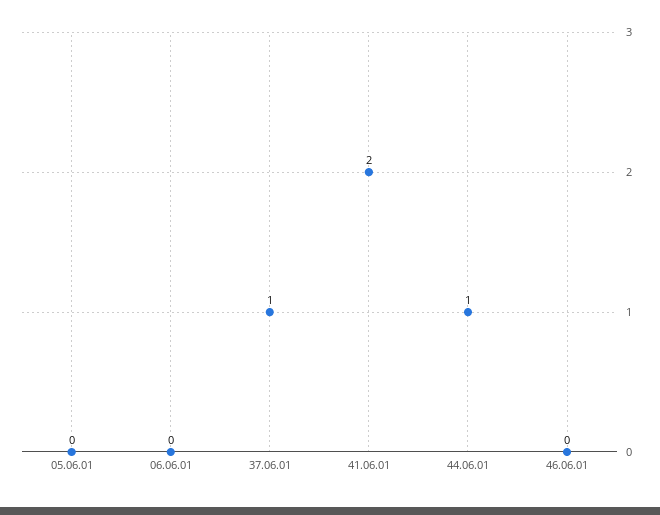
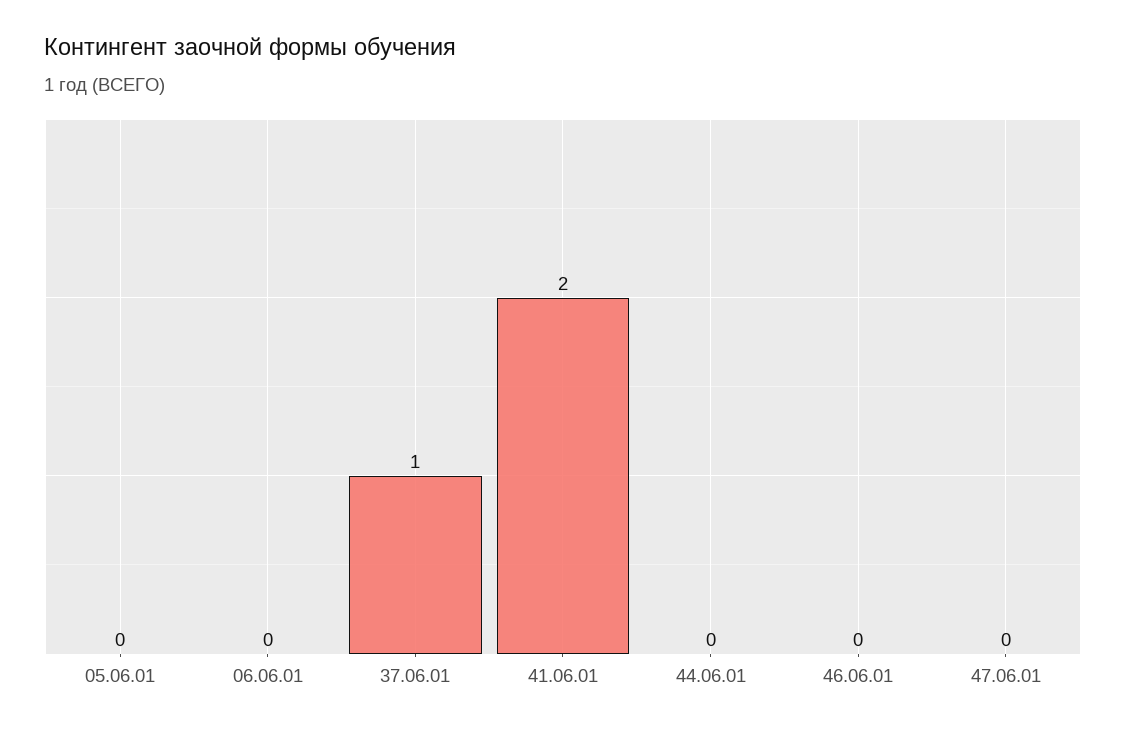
44.06.01: 1 -> 0
47.06.01: none -> 0

